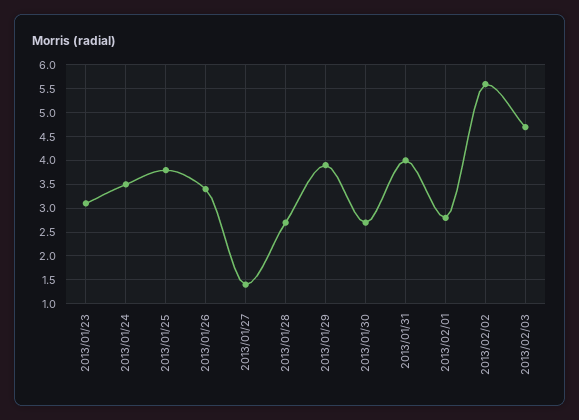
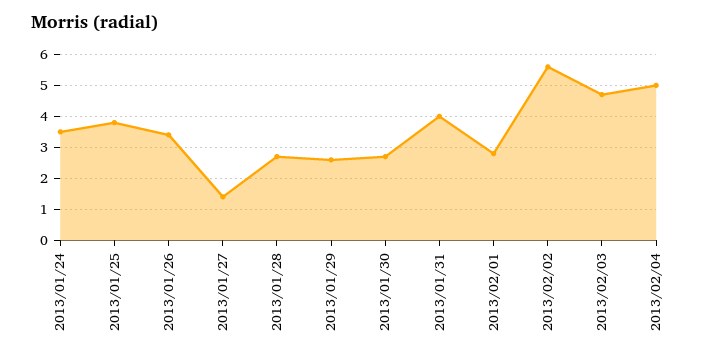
2013/01/23: 3 -> none
2013/01/29: 4 -> 2.5
2013/02/04: none -> 5

